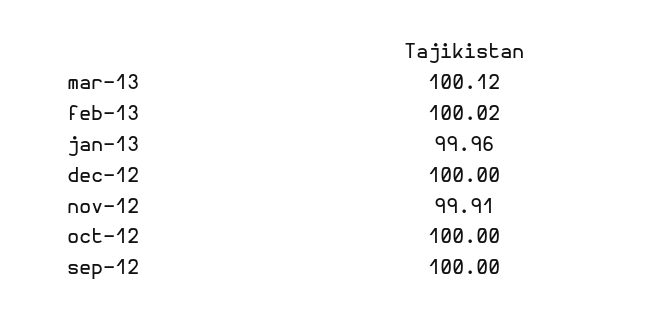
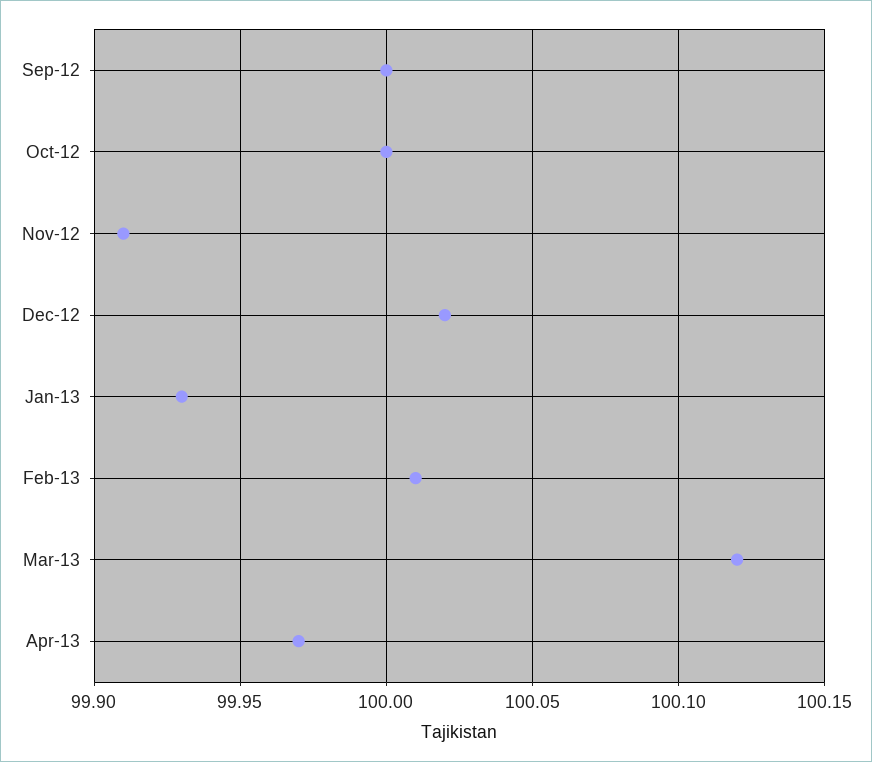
feb-13: 100.02 -> 100.01
jan-13: 99.96 -> 99.93
dec-12: 100 -> 100.02
Apr-13: none -> 99.97

